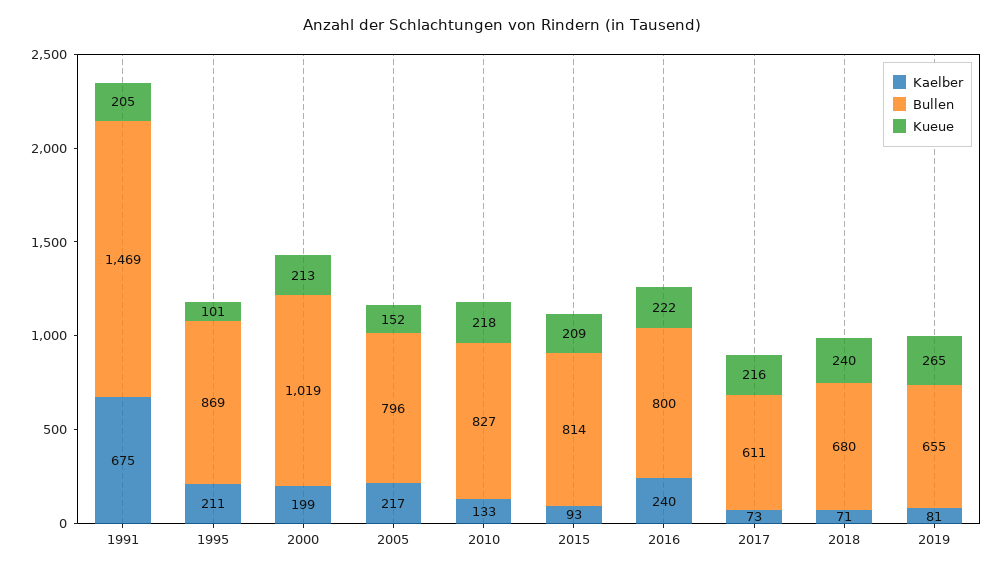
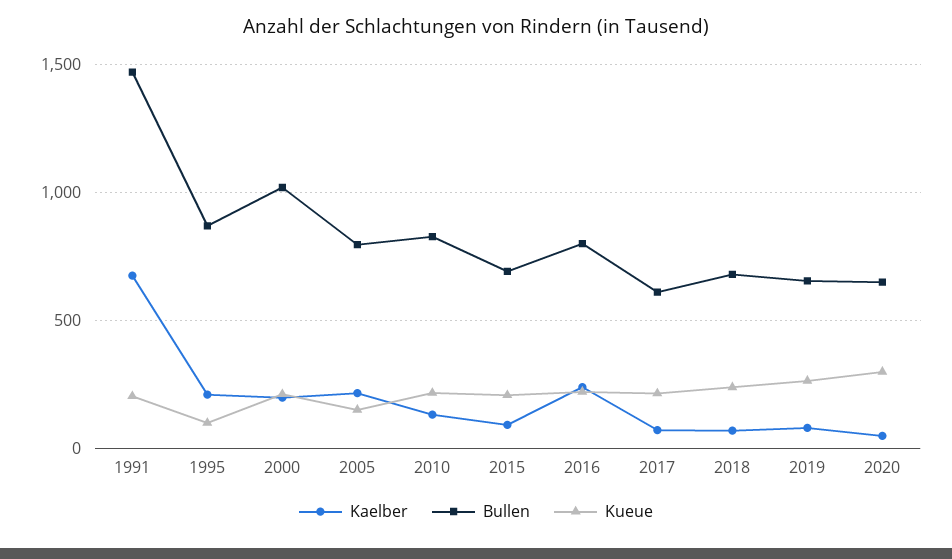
Bullen, 2015: 814 -> 700
Kaelber, 2020: none -> 50
Bullen, 2020: none -> 650
Kueue, 2020: none -> 300

